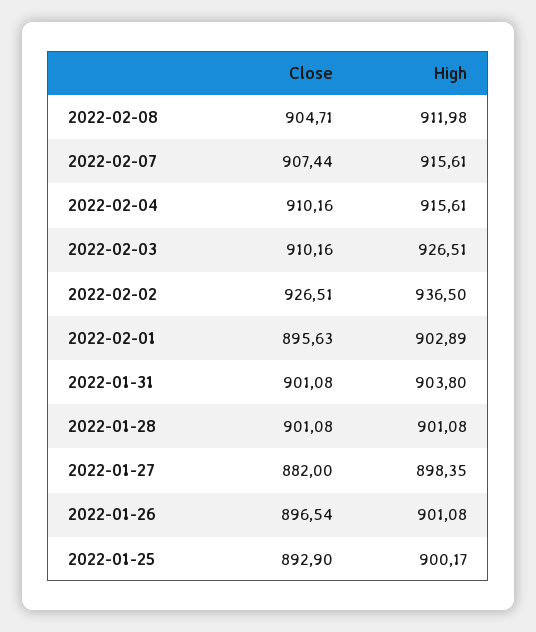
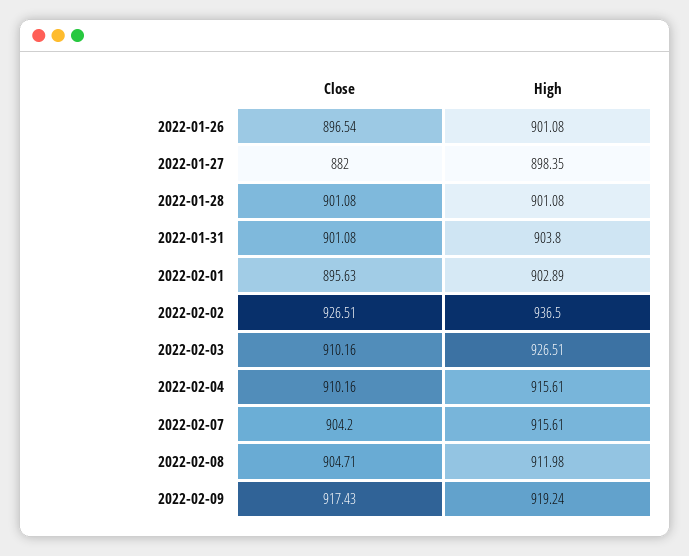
Close, 2022-02-07: 907.44 -> 904.2
Close, 2022-01-25: 892.9 -> none
High, 2022-01-25: 900.17 -> none
Close, 2022-02-09: none -> 917.43
High, 2022-02-09: none -> 919.24

